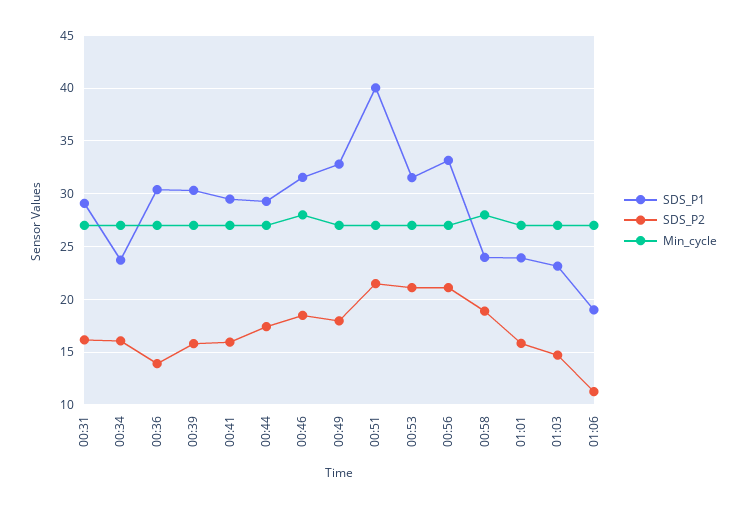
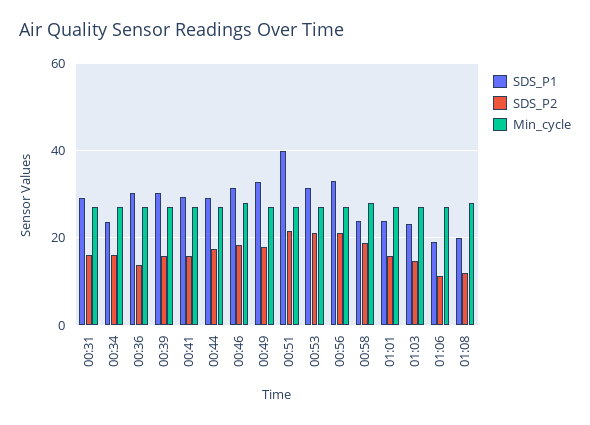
SDS_P1, 01:08: none -> 20
SDS_P2, 01:08: none -> 12
Min_cycle, 01:08: none -> 28

